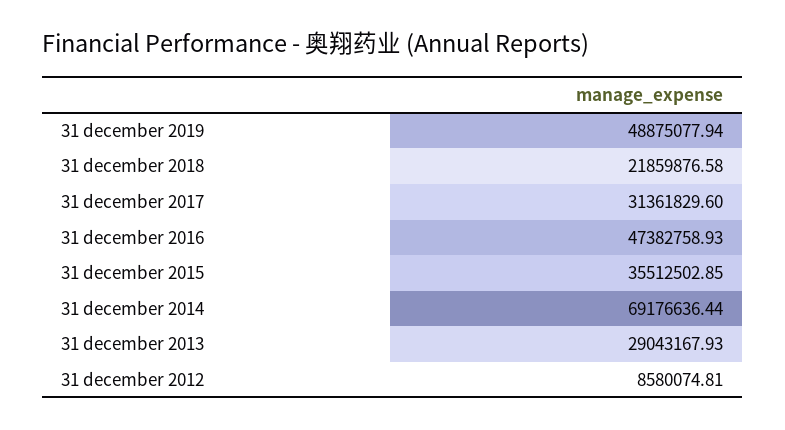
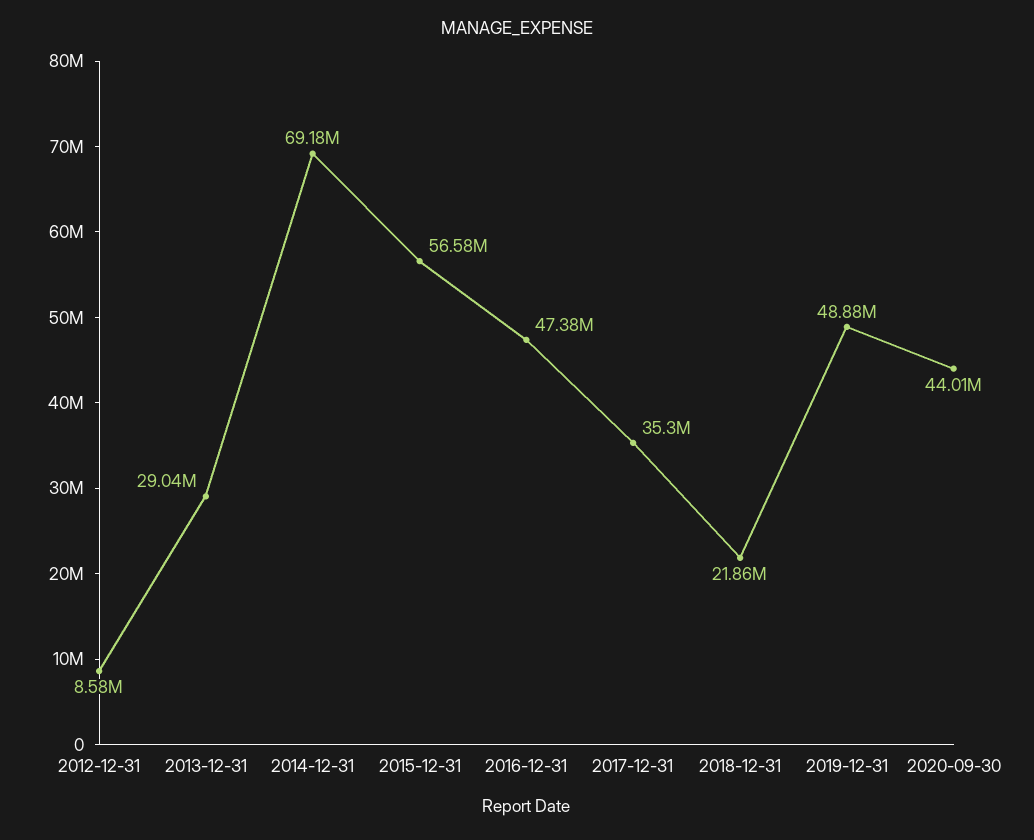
31 december 2017: 31361829.6 -> 35300000
31 december 2015: 35512502.85 -> 56580000
2020-09-30: none -> 44010000

